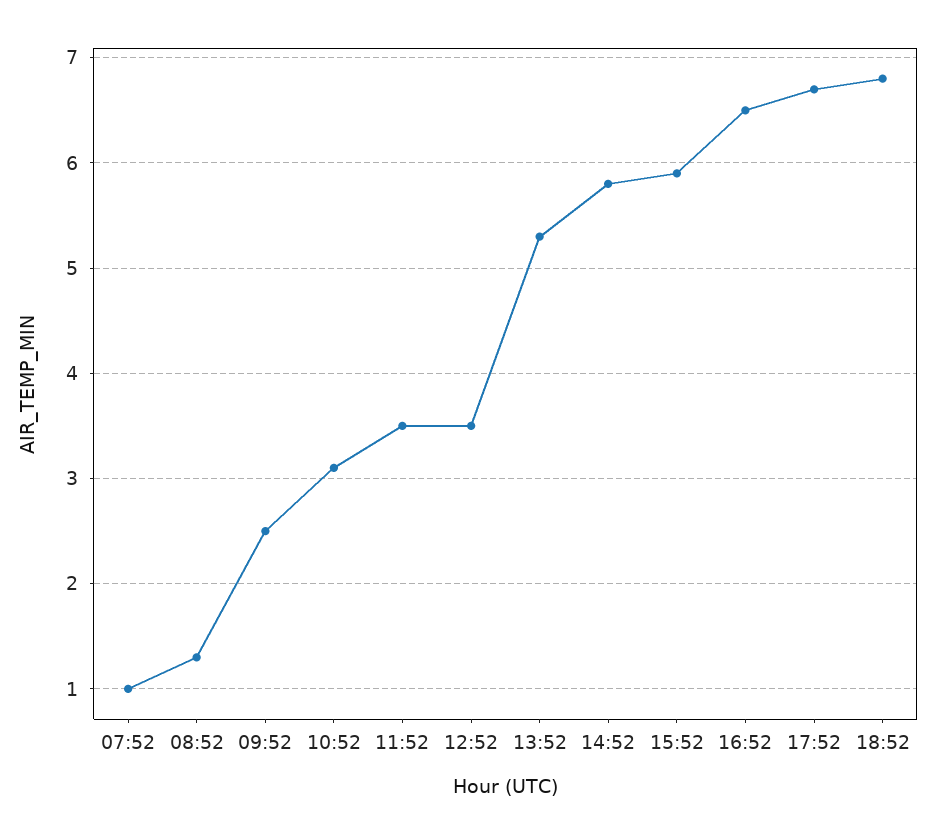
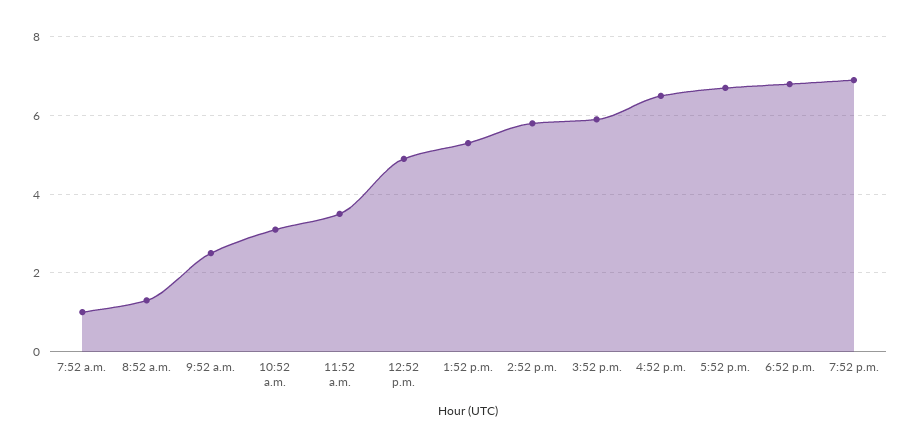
12:52: 3.5 -> 5
7:52 p.m.: none -> 7

